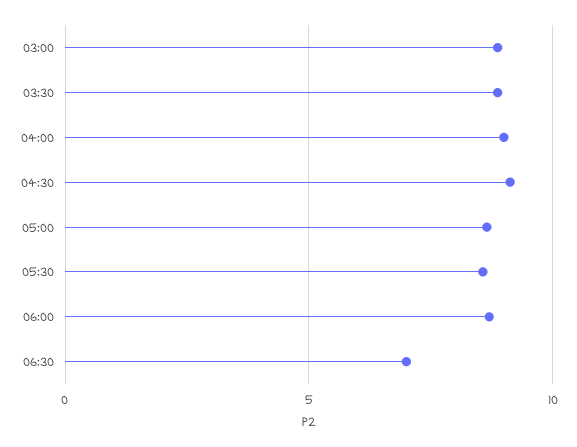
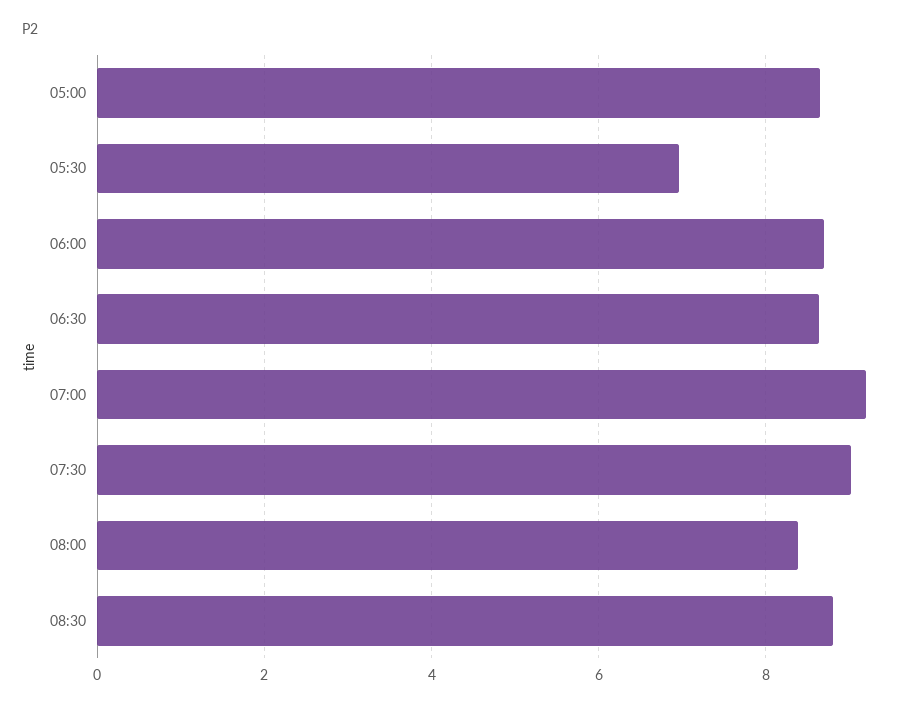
03:00: 9 -> none
03:30: 9 -> none
04:00: 9 -> none
04:30: 9 -> none
05:30: 8.5 -> 7
06:30: 7 -> 8.6
07:00: none -> 9.2
07:30: none -> 9
08:00: none -> 8.4
08:30: none -> 8.8

